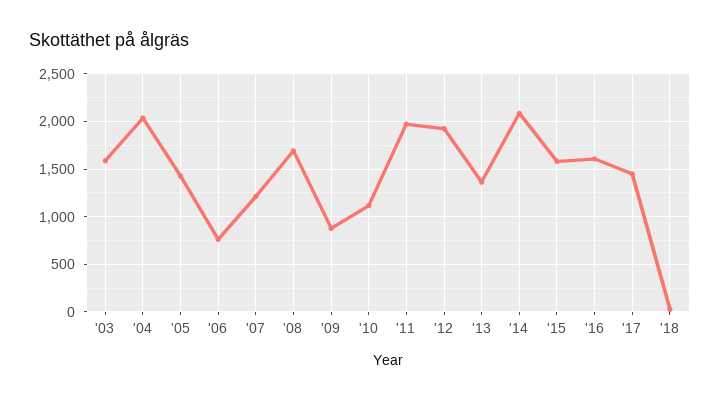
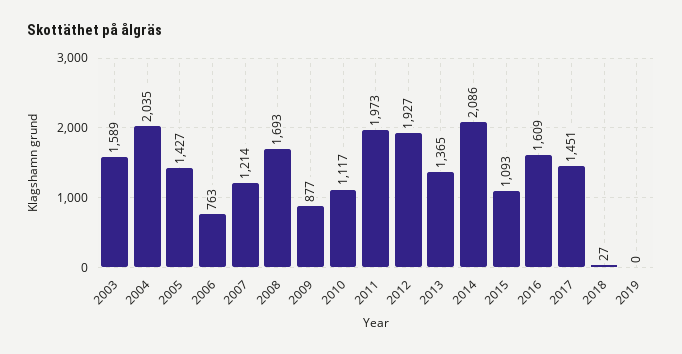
'15: 1600 -> 1093
2019: none -> 0

